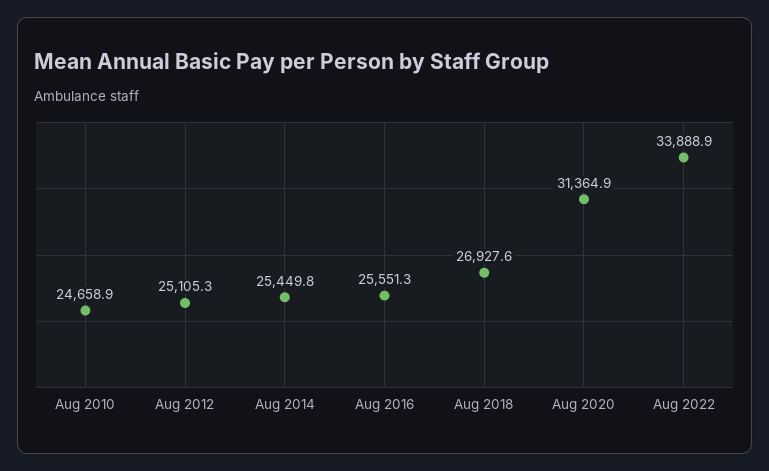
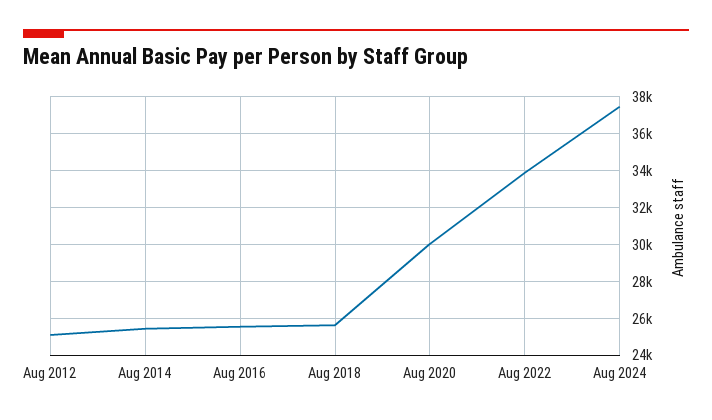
Aug 2010: 24658.9 -> none
Aug 2018: 26927.6 -> 25500
Aug 2020: 31364.9 -> 30000
Aug 2024: none -> 37500

